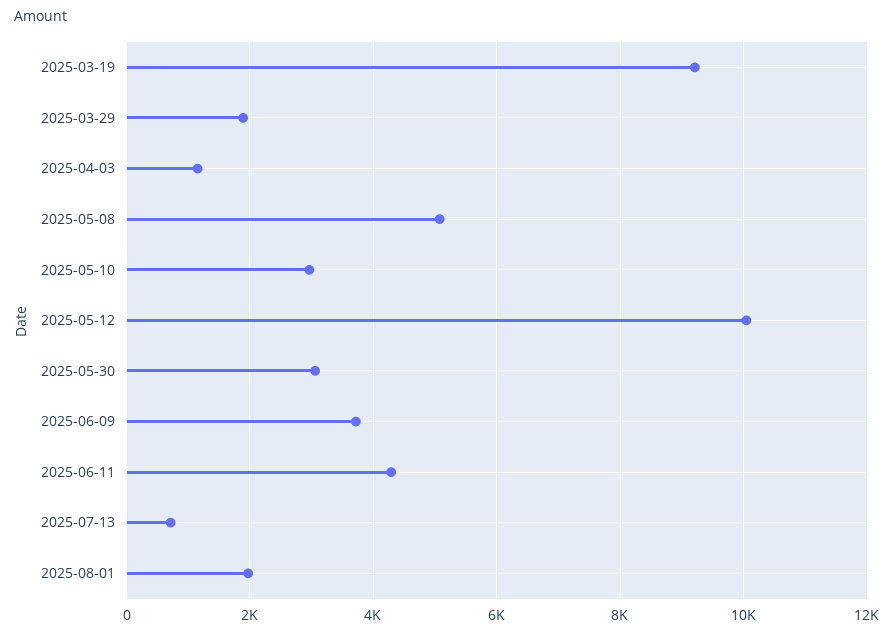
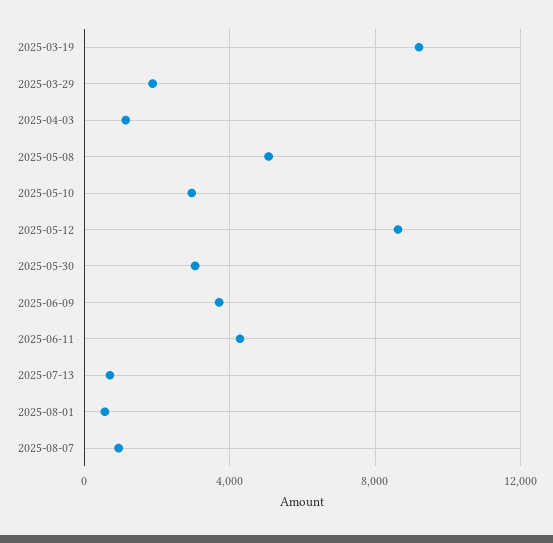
2025-05-12: 10000 -> 8500
2025-08-01: 2000 -> 500
2025-08-07: none -> 1000

